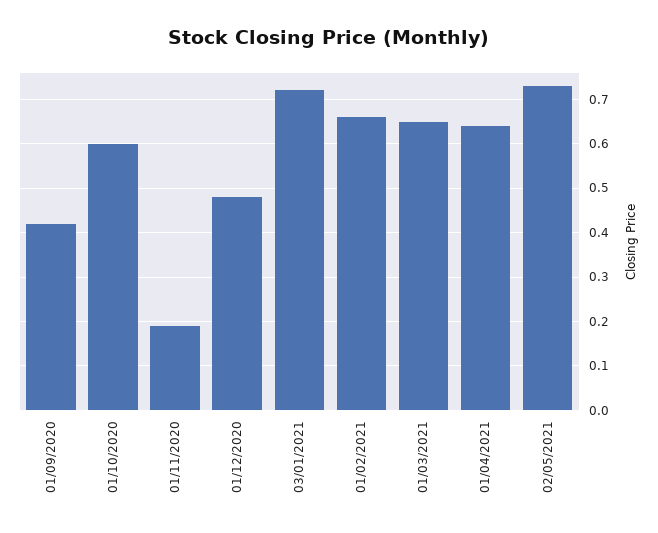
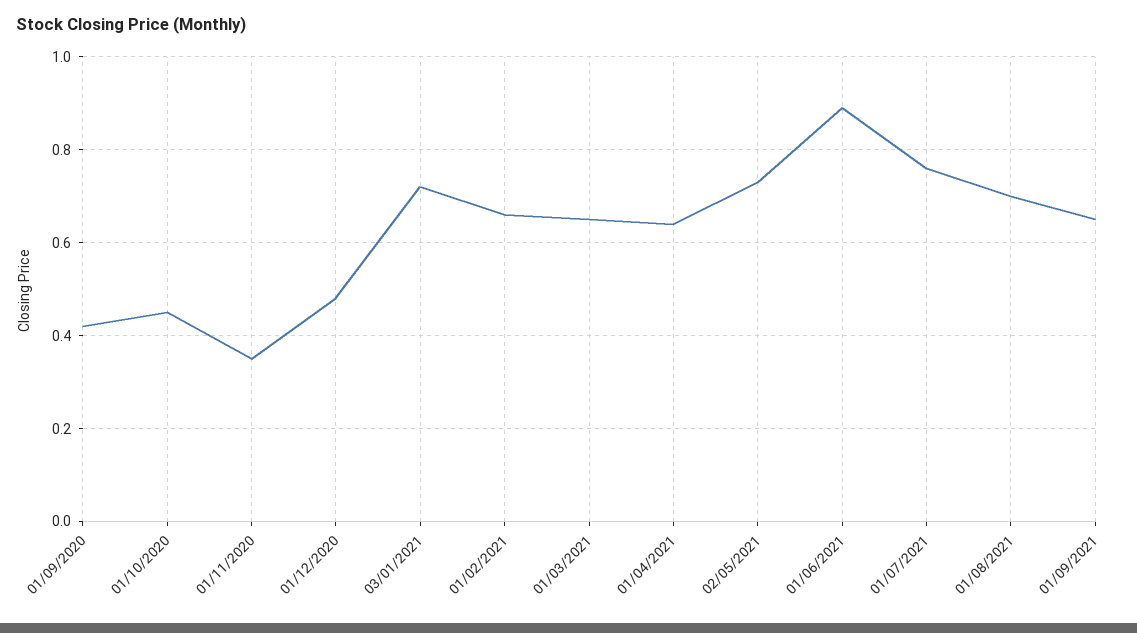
01/10/2020: 0.6 -> 0.45
01/11/2020: 0.2 -> 0.35
01/06/2021: none -> 0.9
01/07/2021: none -> 0.75
01/08/2021: none -> 0.7
01/09/2021: none -> 0.65

